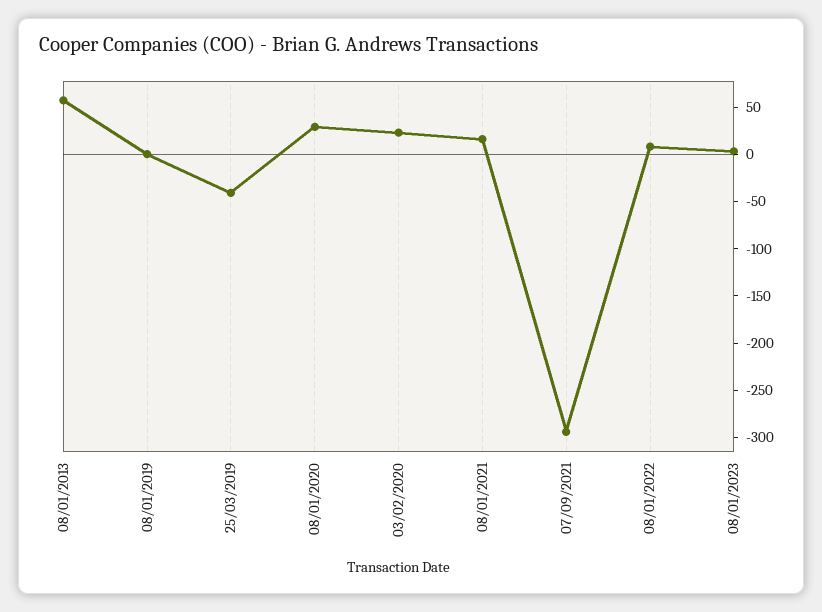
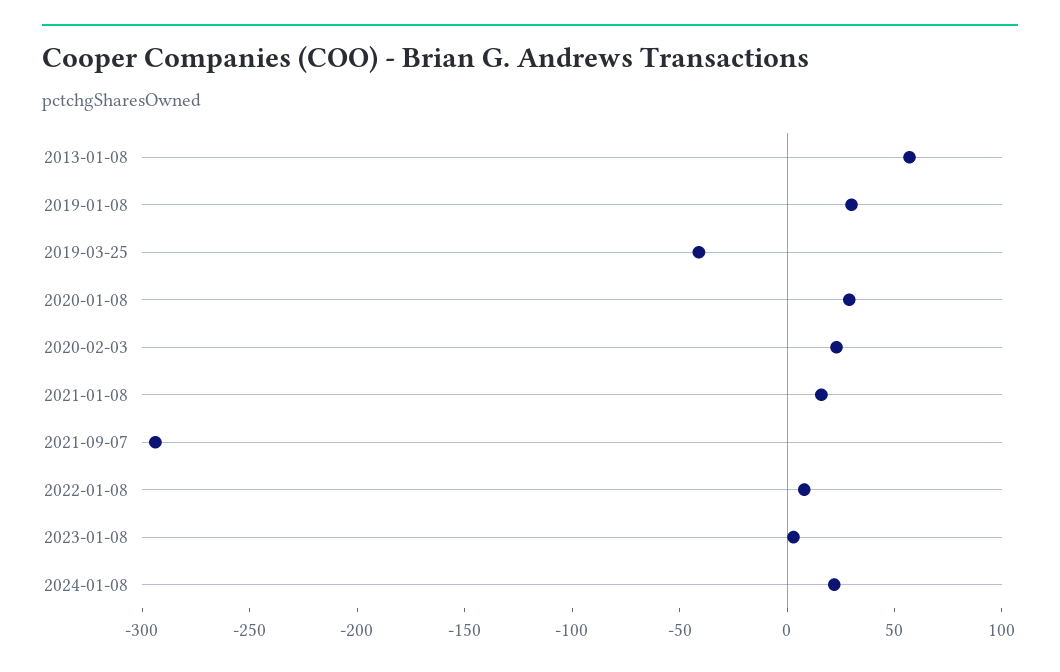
08/01/2019: 0 -> 30
2024-01-08: none -> 20

